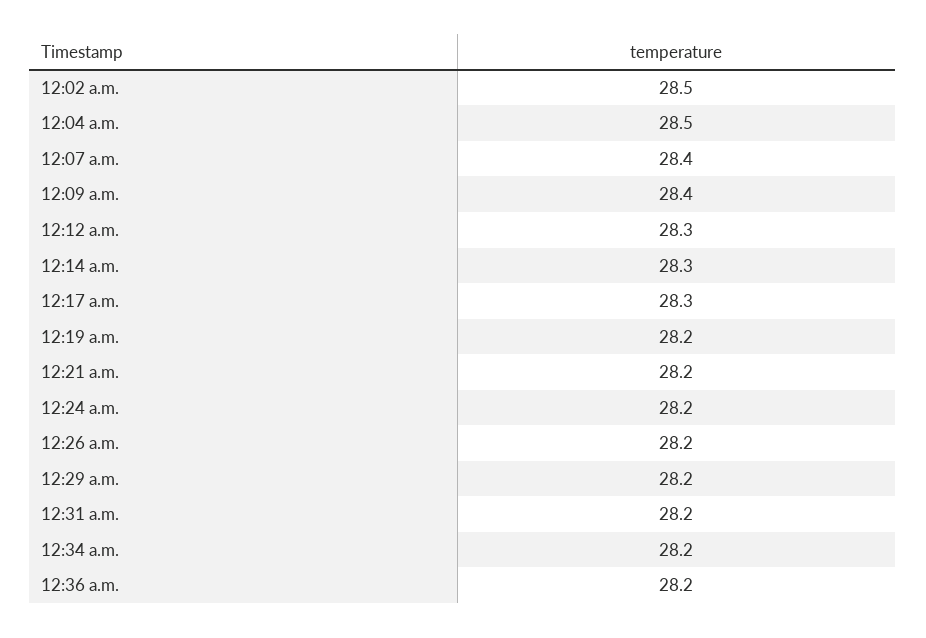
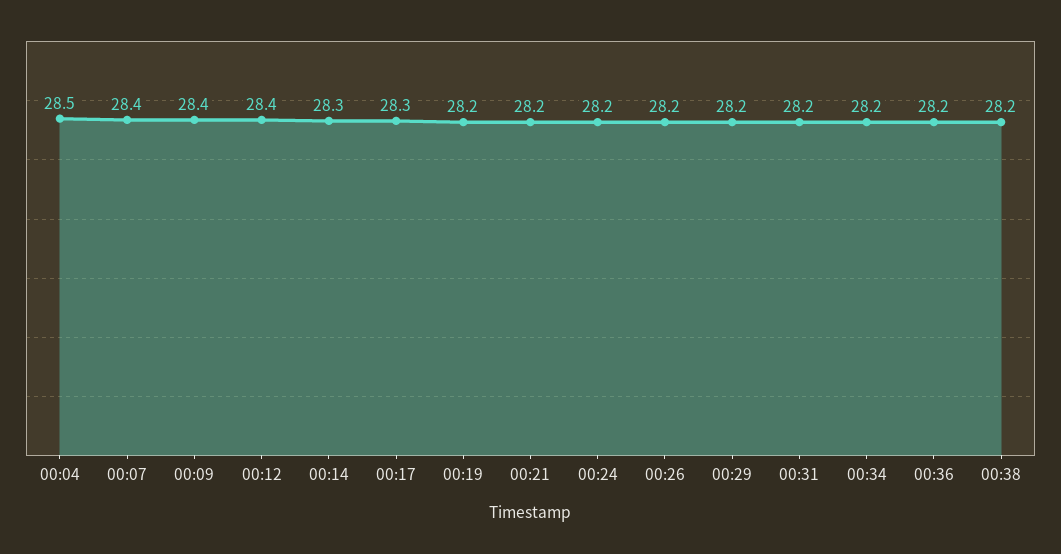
12:02 a.m.: 28.5 -> none
12:12 a.m.: 28.3 -> 28.4
00:38: none -> 28.2

